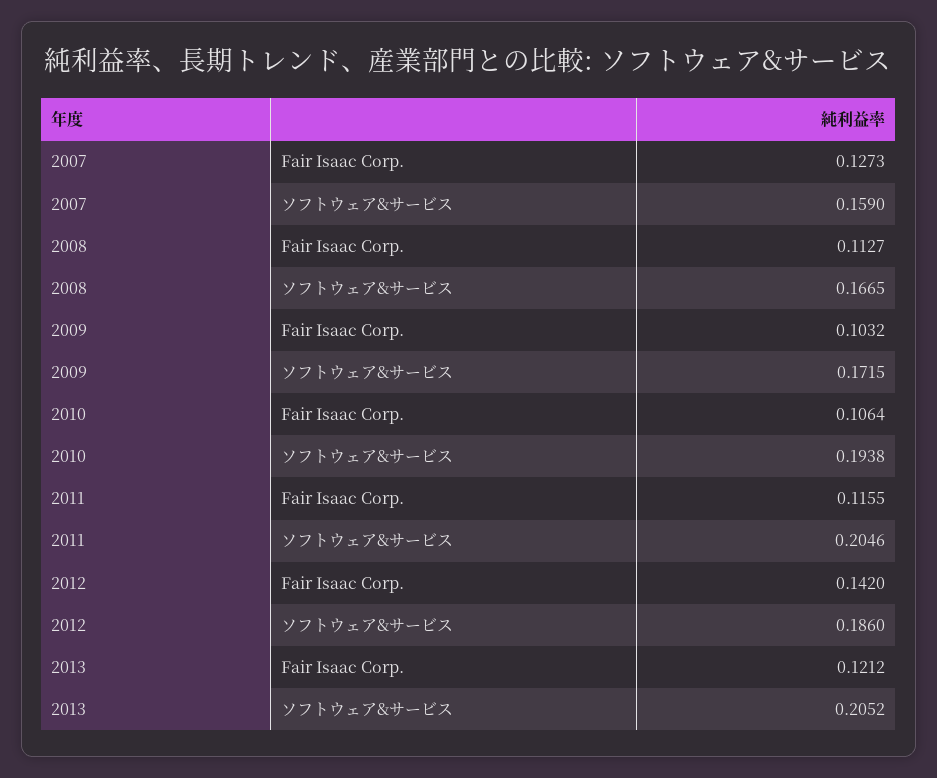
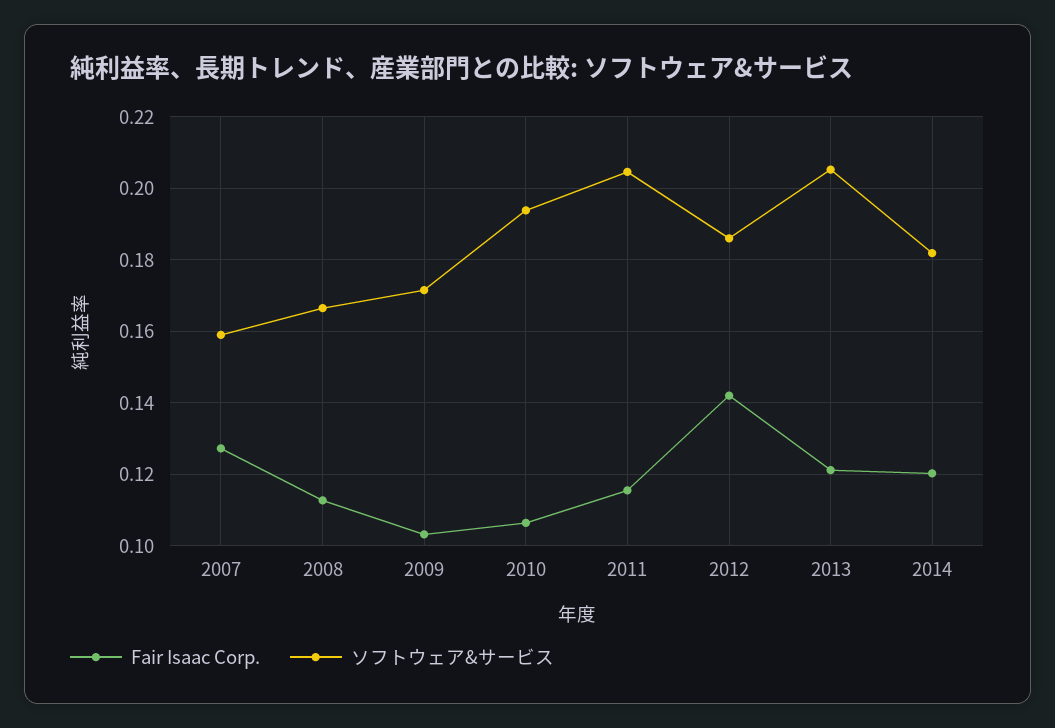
Fair Isaac Corp., 2014: none -> 0.12
ソフトウェア&サービス, 2014: none -> 0.182

